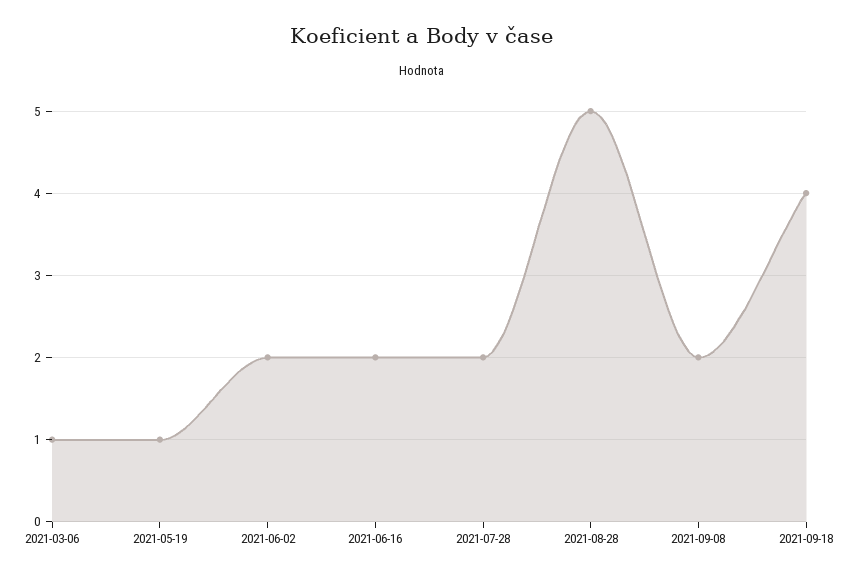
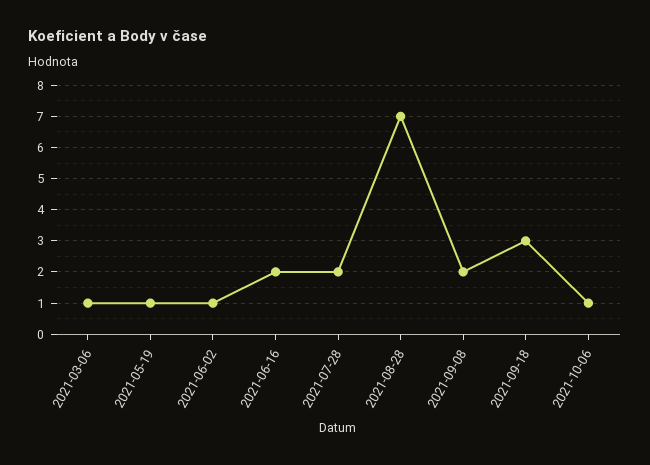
2021-06-02: 2 -> 1
2021-08-28: 5 -> 7
2021-09-18: 4 -> 3
2021-10-06: none -> 1

